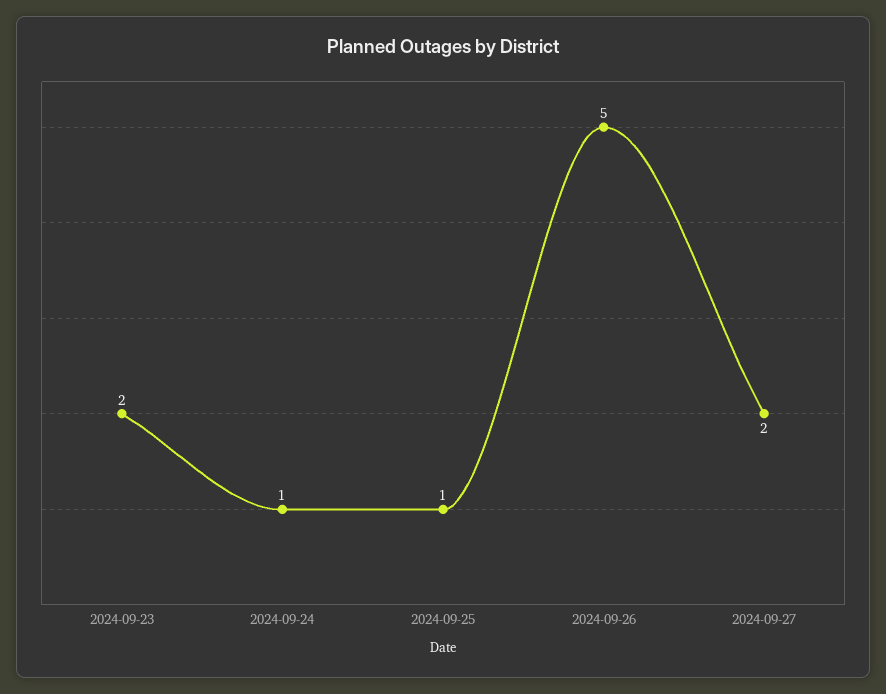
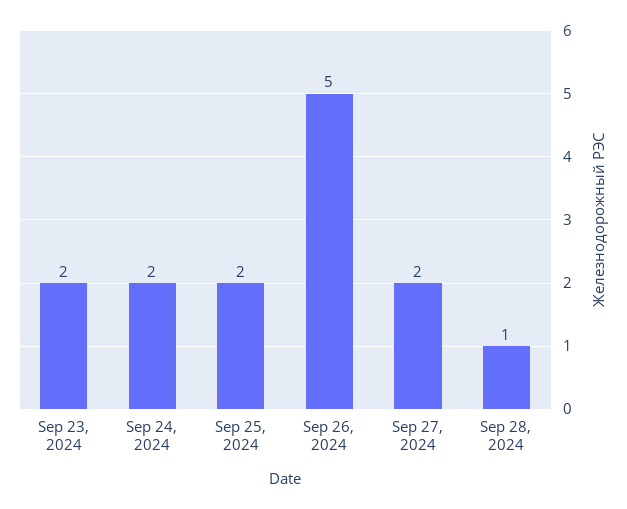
2024-09-24: 1 -> 2
2024-09-25: 1 -> 2
Sep 28, 2024: none -> 1

